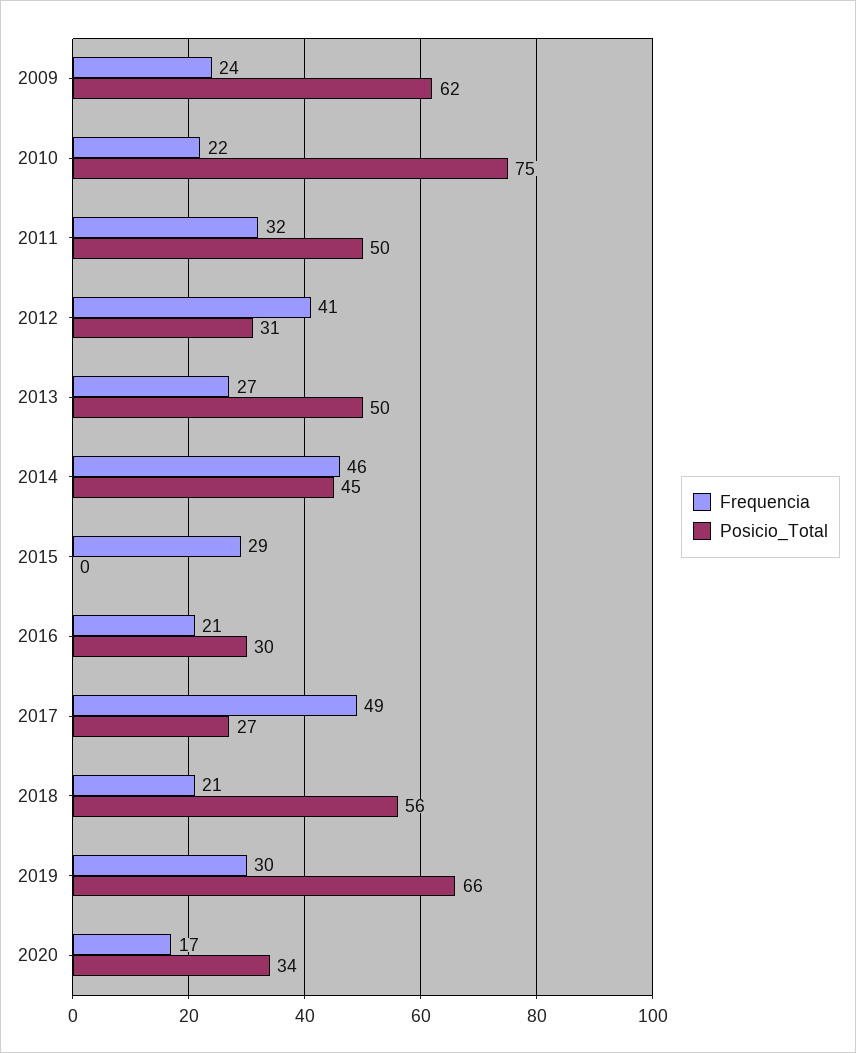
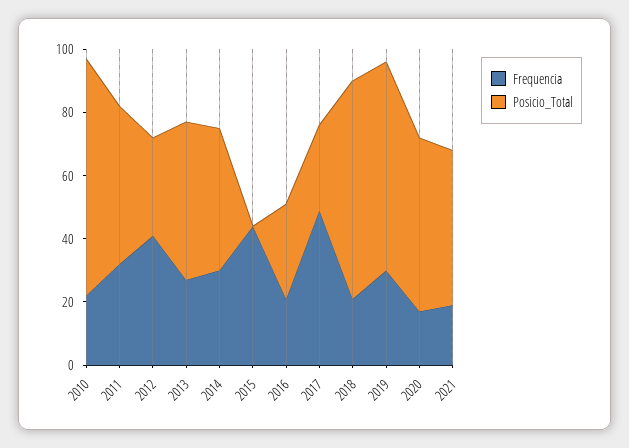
Frequencia, 2009: 24 -> none
Posicio_Total, 2009: 62 -> none
Frequencia, 2014: 46 -> 30
Frequencia, 2015: 29 -> 45
Posicio_Total, 2018: 56 -> 70
Posicio_Total, 2020: 34 -> 55
Frequencia, 2021: none -> 20
Posicio_Total, 2021: none -> 50

